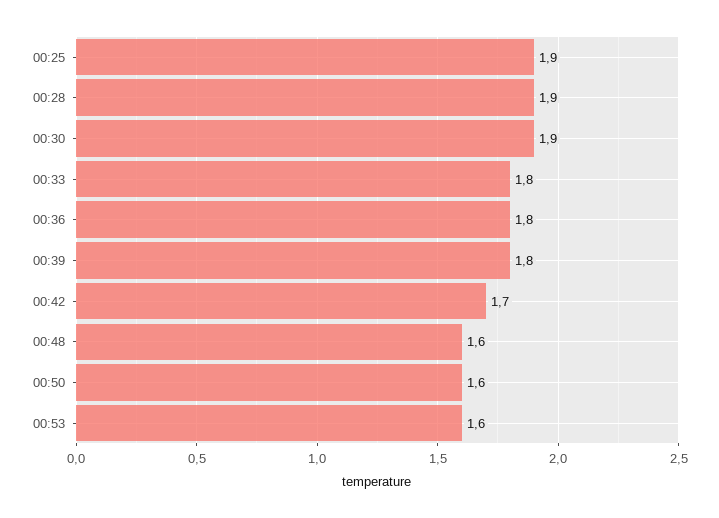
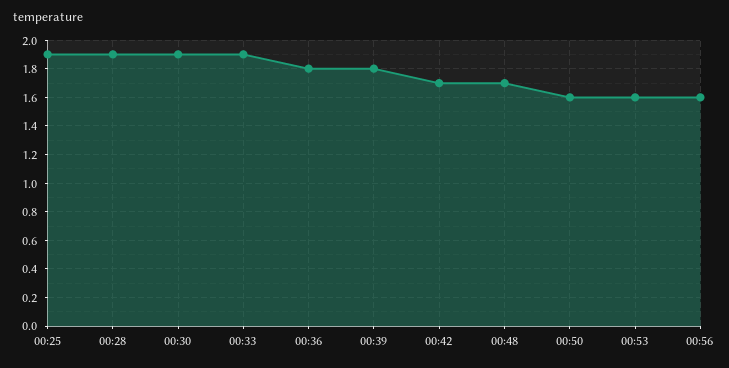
00:33: 1.8 -> 1.9
00:48: 1.6 -> 1.7
00:56: none -> 1.6

